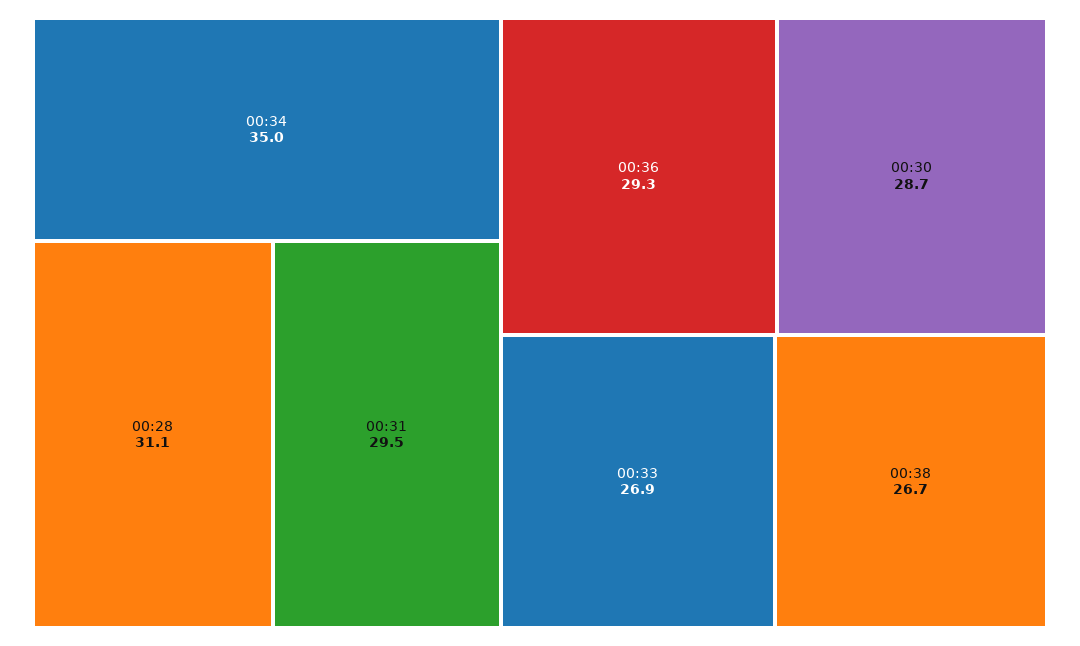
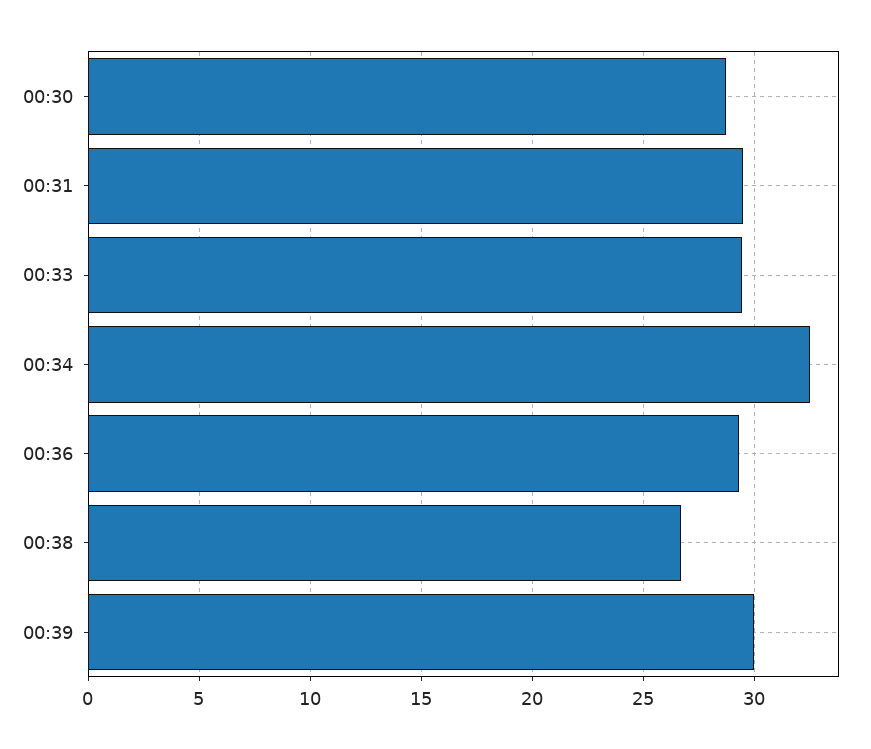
00:34: 35 -> 32.5
00:28: 31.1 -> none
00:33: 26.9 -> 29.5
00:39: none -> 30

